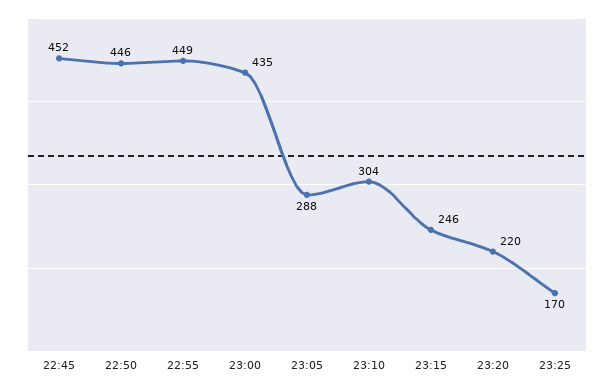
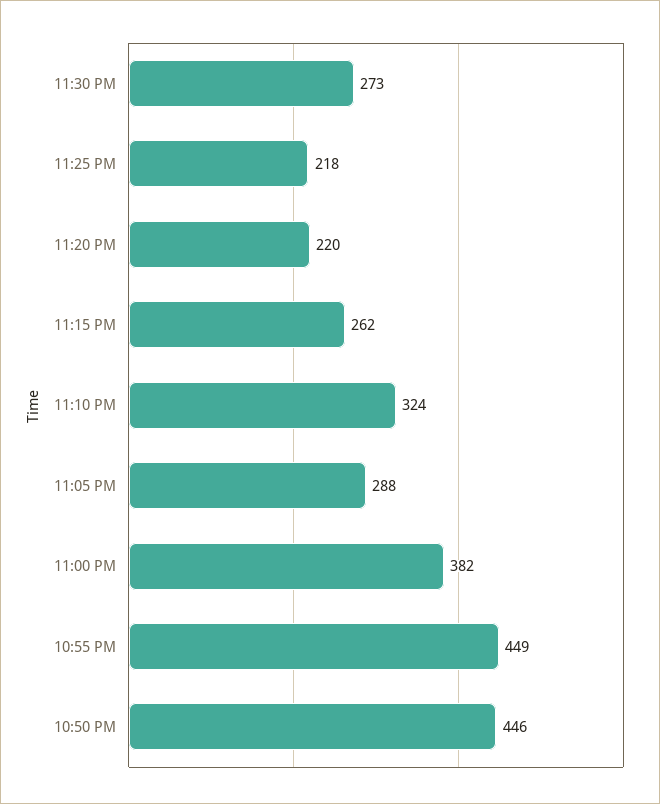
22:45: 452 -> none
23:00: 435 -> 382
23:10: 304 -> 324
23:15: 246 -> 262
23:25: 170 -> 218
11:30 PM: none -> 273

